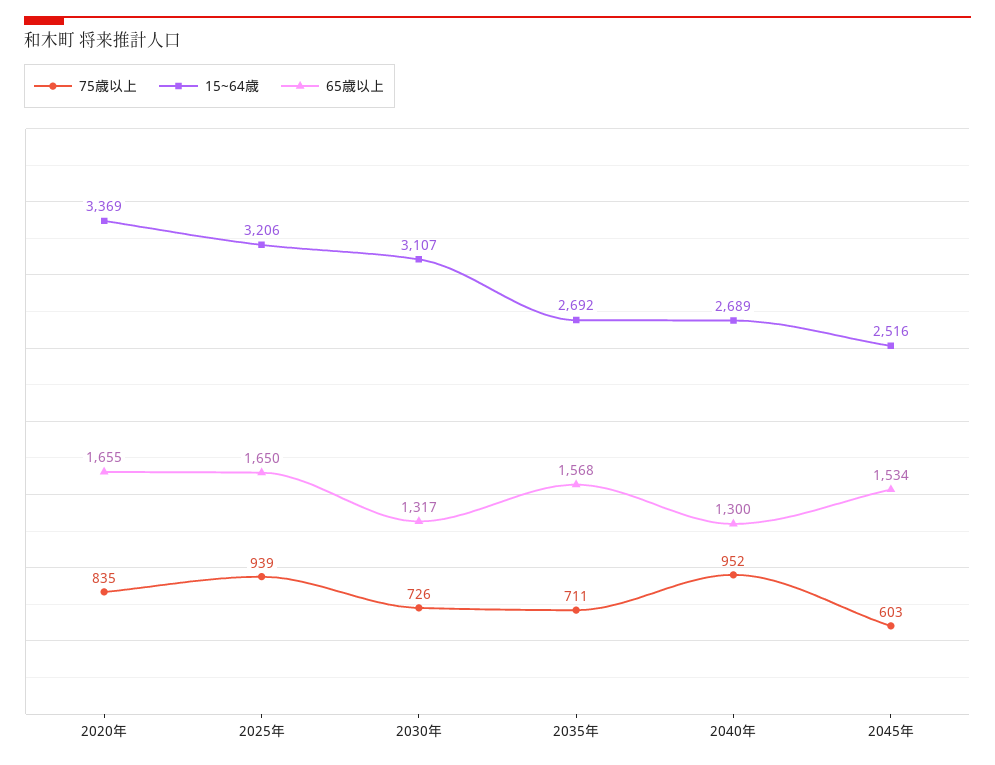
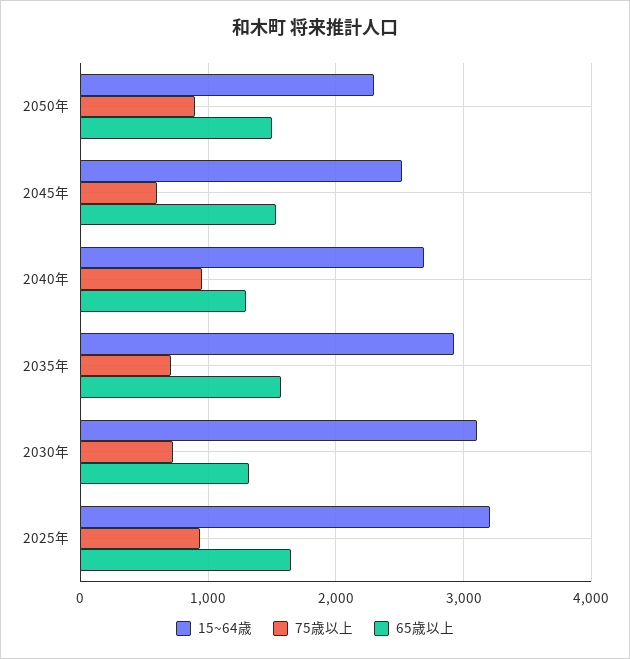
75歳以上, 2020年: 835 -> none
15~64歳, 2020年: 3369 -> none
65歳以上, 2020年: 1655 -> none
15~64歳, 2035年: 2692 -> 2900
15~64歳, 2050年: none -> 2300
75歳以上, 2050年: none -> 900
65歳以上, 2050年: none -> 1500

